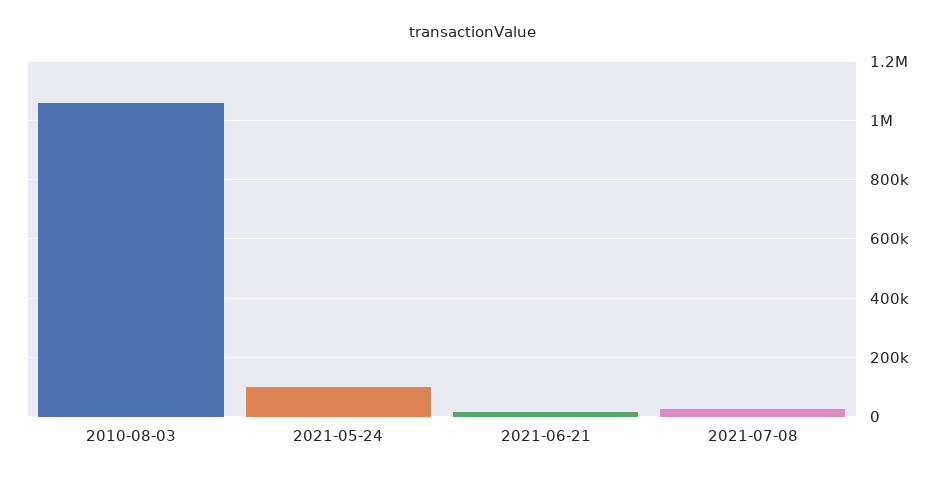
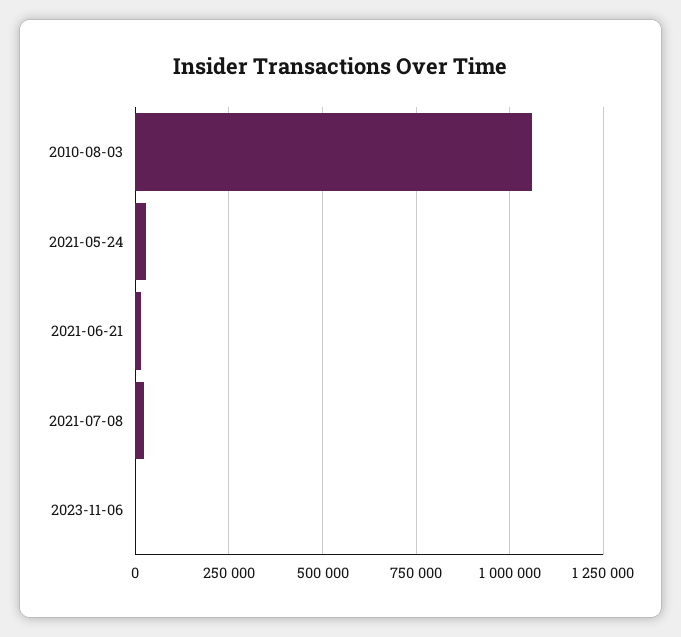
2021-05-24: 100000 -> 25000
2023-11-06: none -> 0

